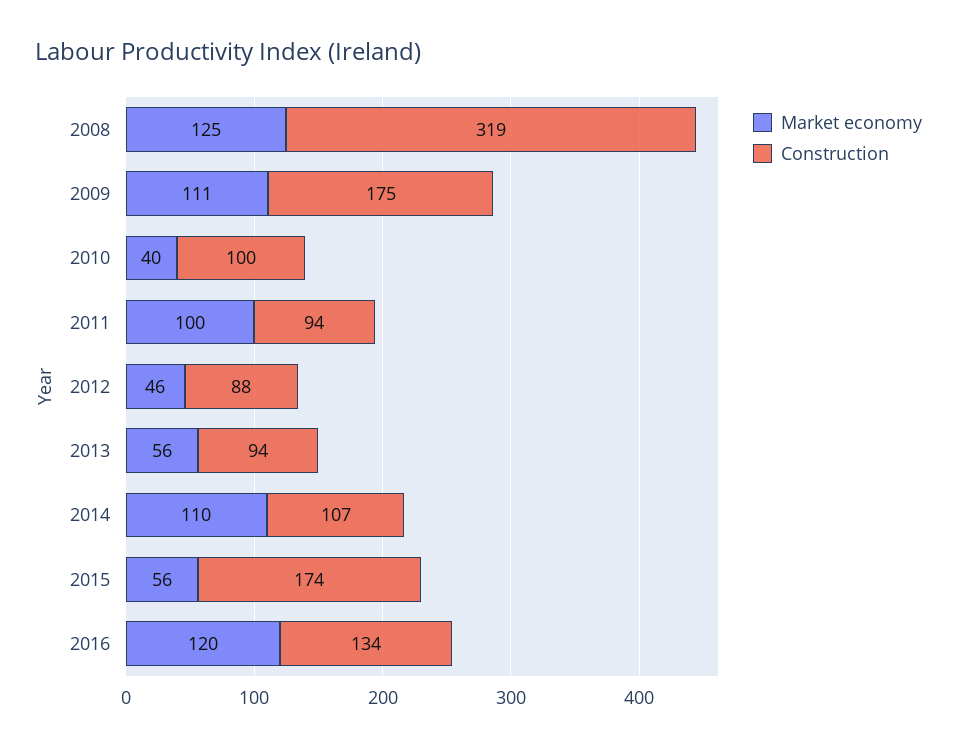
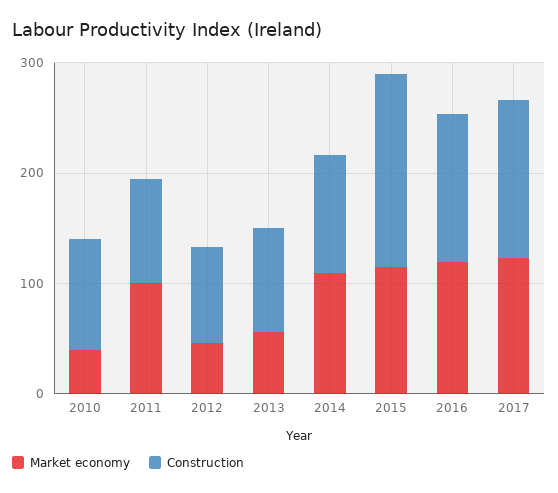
Market economy, 2008: 125 -> none
Construction, 2008: 319 -> none
Market economy, 2009: 111 -> none
Construction, 2009: 175 -> none
Market economy, 2015: 56 -> 120
Market economy, 2017: none -> 120
Construction, 2017: none -> 140

